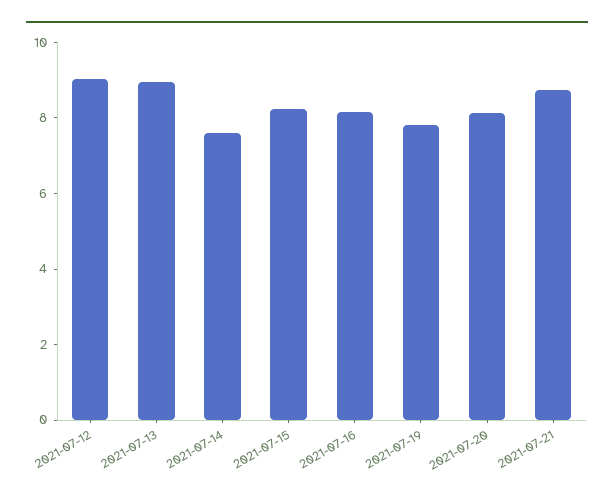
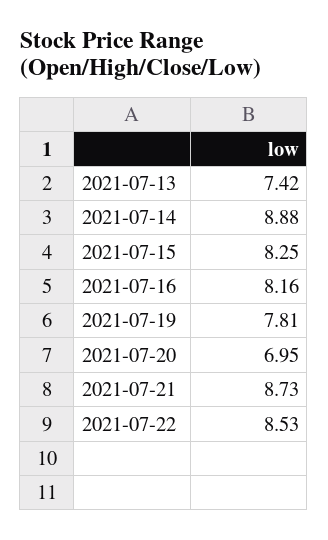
2021-07-12: 9 -> none
2021-07-13: 9 -> 7.42
2021-07-14: 7.5 -> 8.88
2021-07-20: 8 -> 6.95
2021-07-22: none -> 8.53

